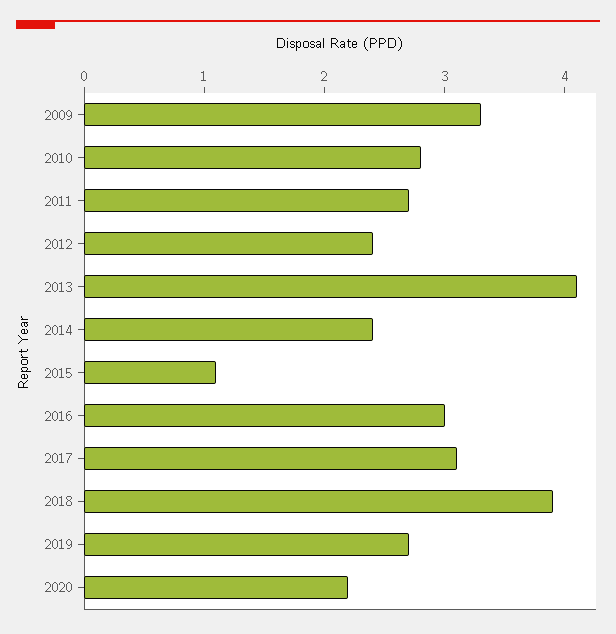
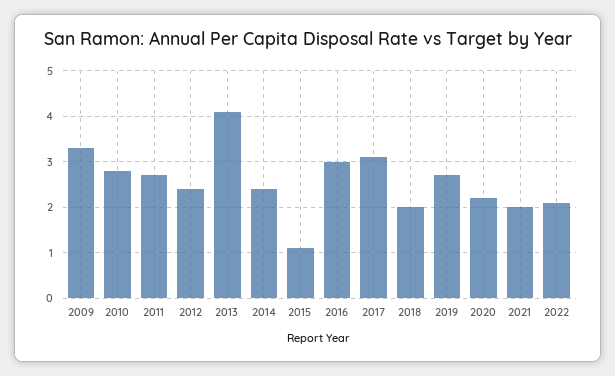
2018: 3.9 -> 2
2021: none -> 2
2022: none -> 2

